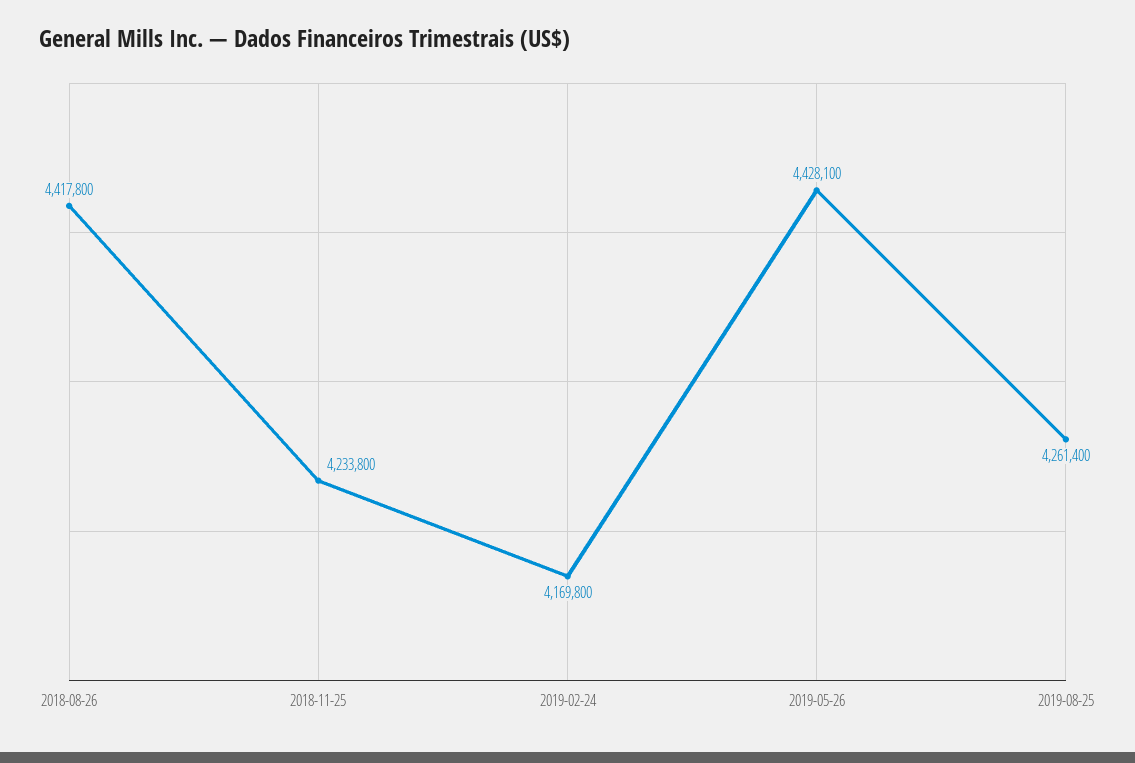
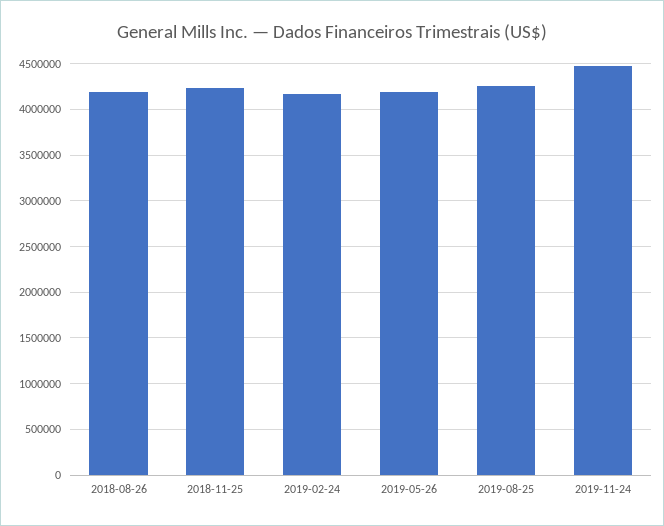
2018-08-26: 4417800 -> 4200000
2019-05-26: 4428100 -> 4200000
2019-11-24: none -> 4500000

